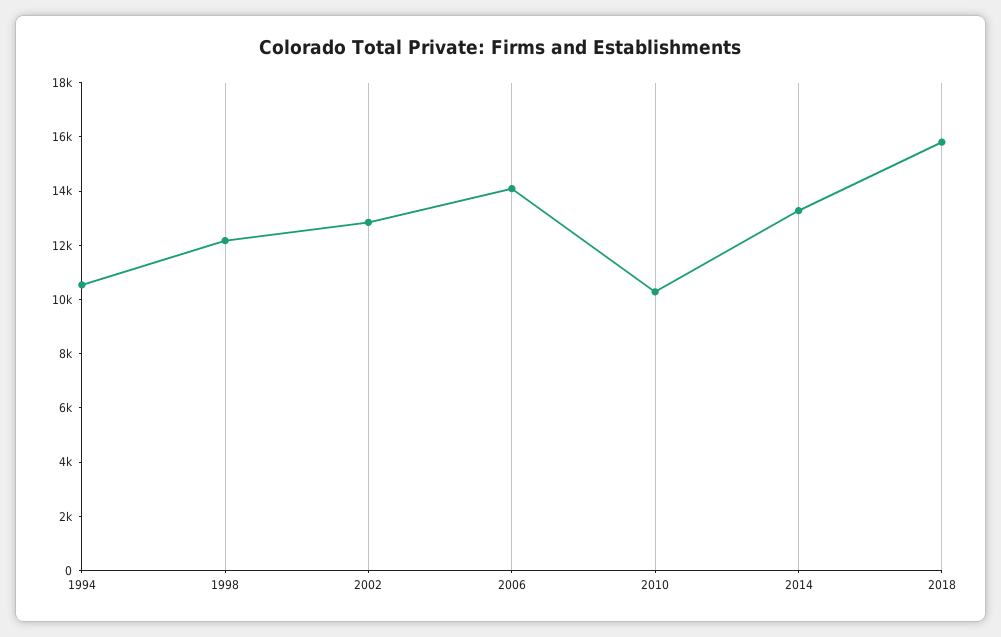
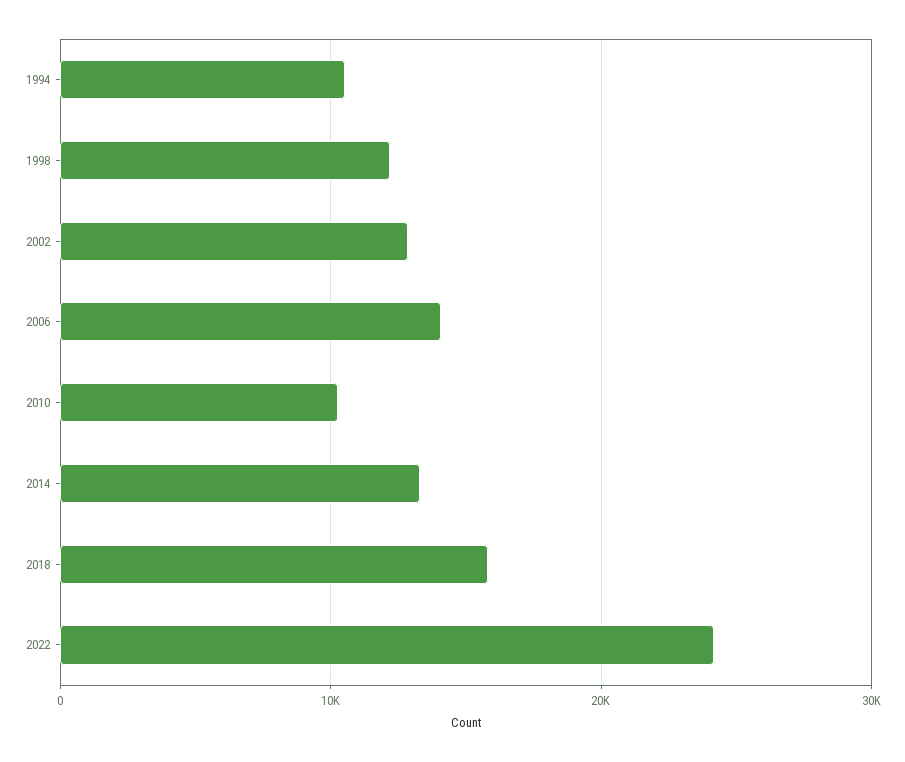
2022: none -> 24000

